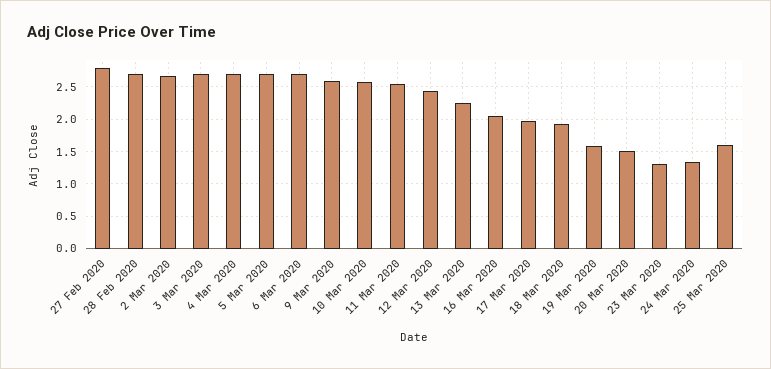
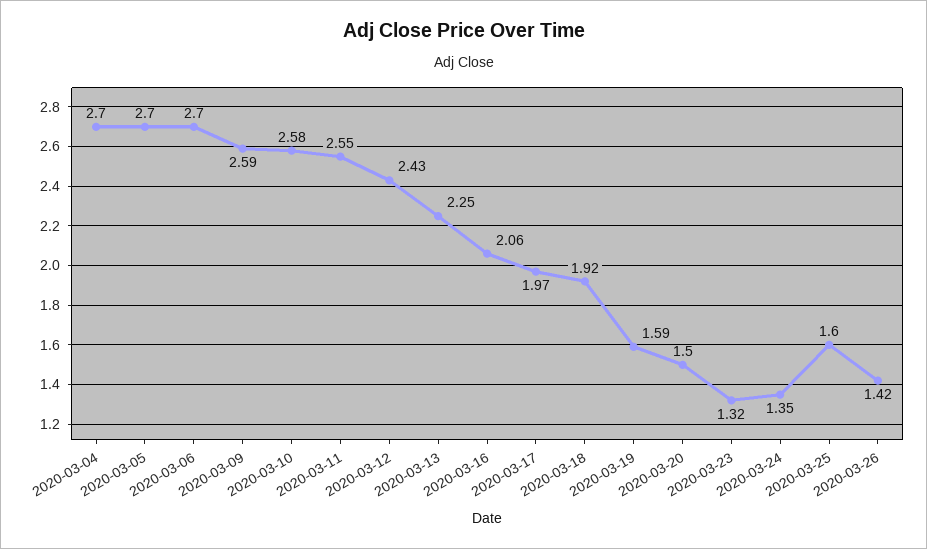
27 Feb 2020: 2.8 -> none
28 Feb 2020: 2.7 -> none
2 Mar 2020: 2.7 -> none
3 Mar 2020: 2.7 -> none
2020-03-26: none -> 1.42

